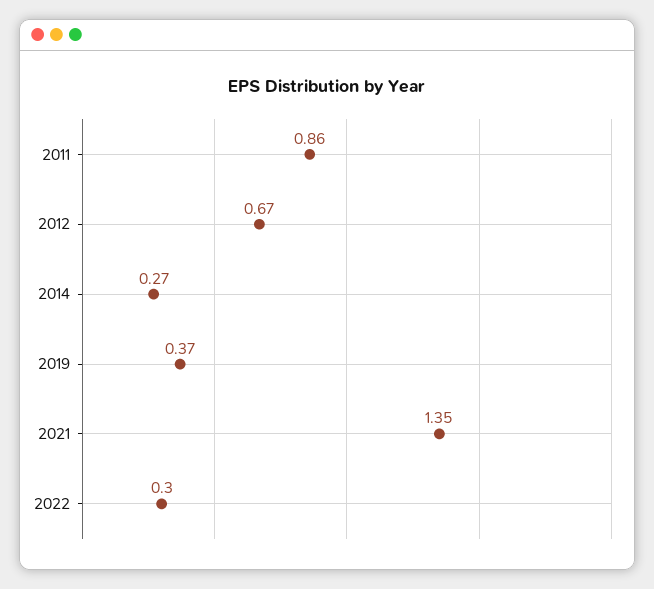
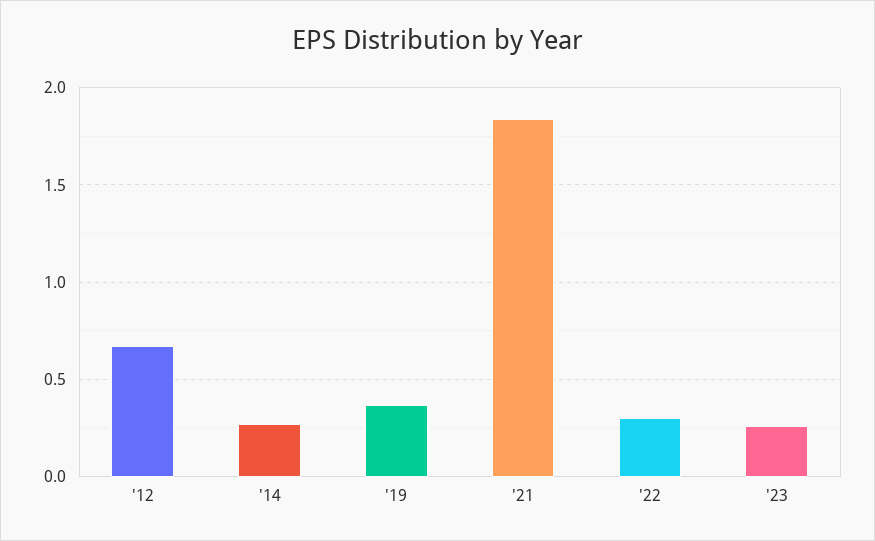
2011: 0.86 -> none
2021: 1.35 -> 1.85
'23: none -> 0.25

